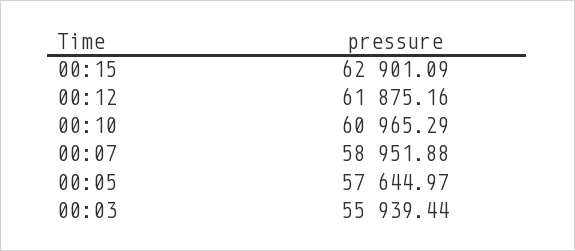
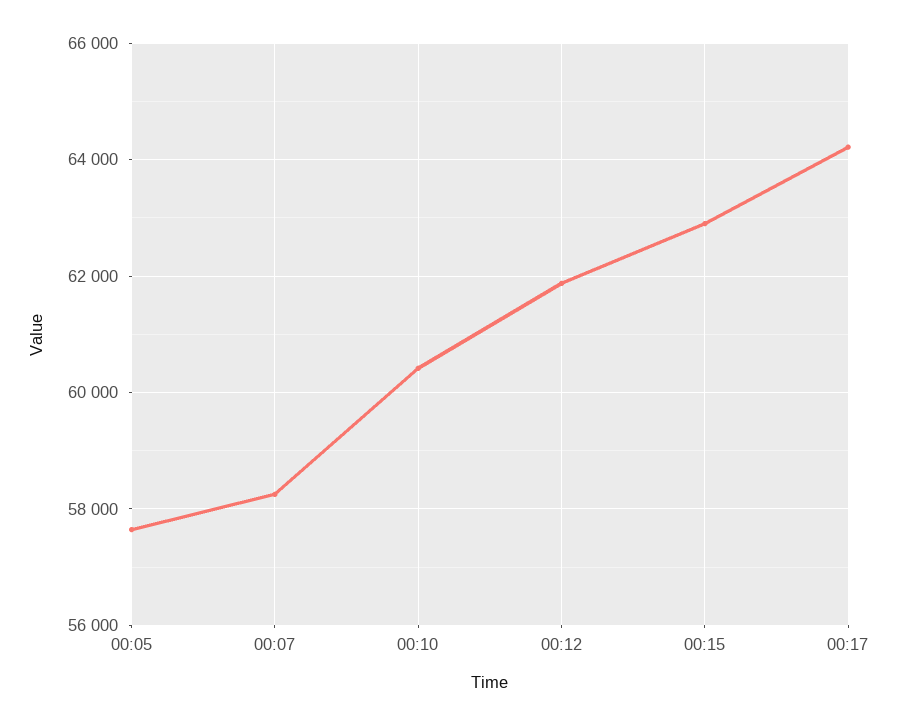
00:10: 60965.29 -> 60400
00:07: 58951.88 -> 58200
00:03: 55939.44 -> none
00:17: none -> 64200

